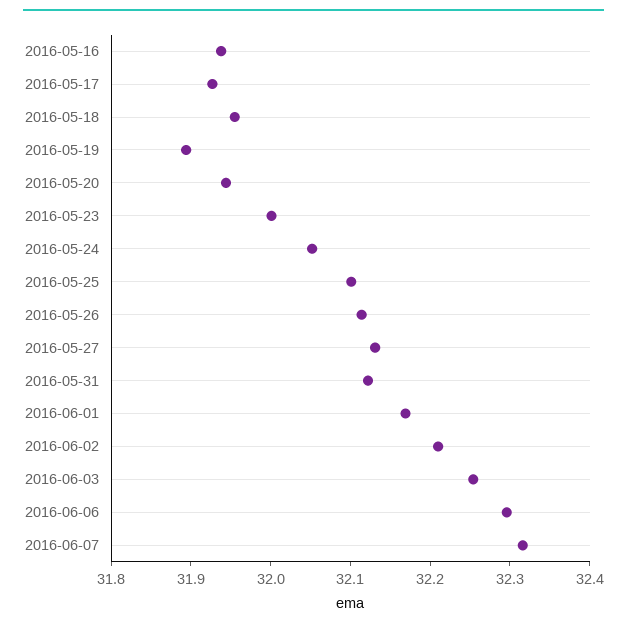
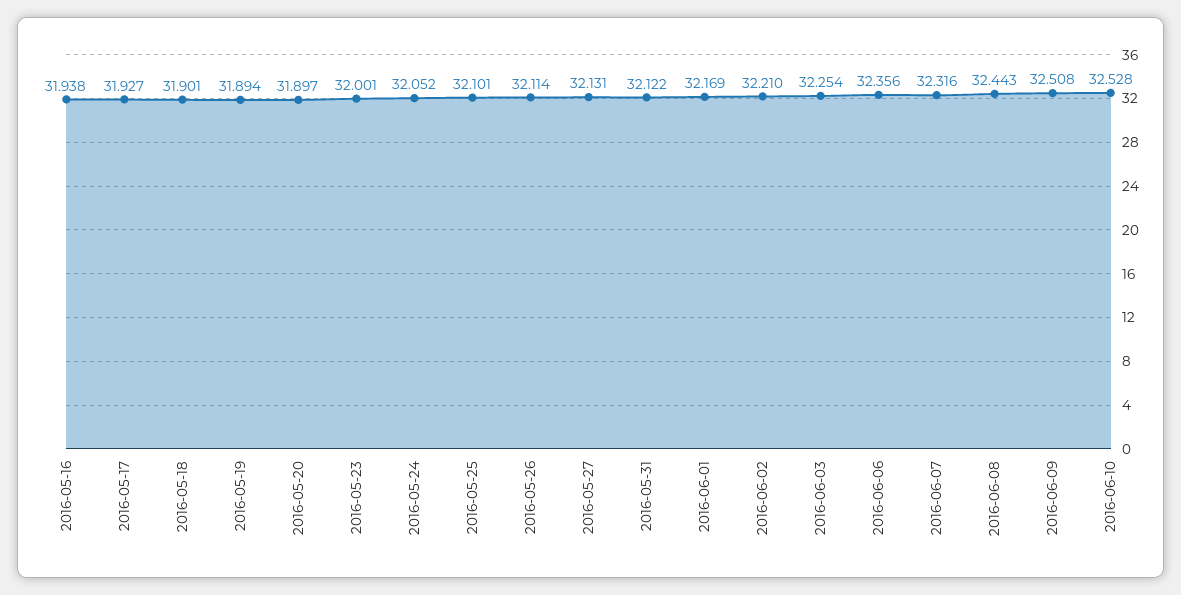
2016-05-18: 31.96 -> 31.901
2016-05-20: 31.94 -> 31.897
2016-06-06: 32.3 -> 32.356
2016-06-08: none -> 32.443
2016-06-09: none -> 32.508
2016-06-10: none -> 32.528

